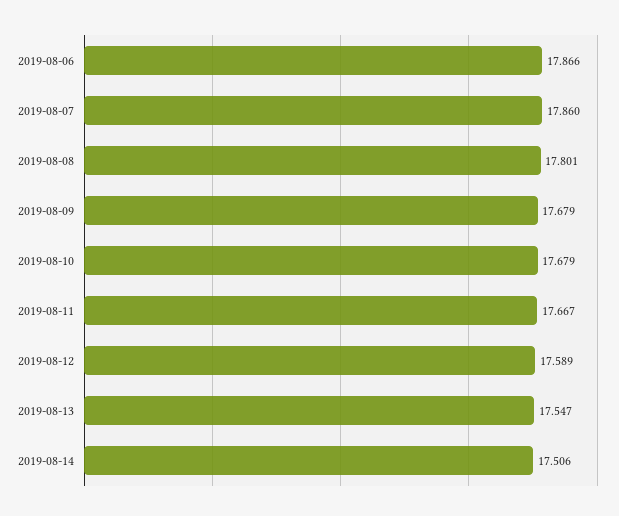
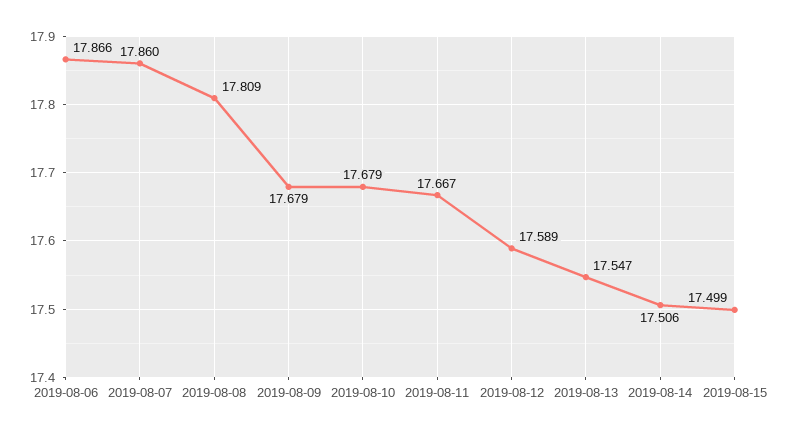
2019-08-08: 17.801 -> 17.809
2019-08-15: none -> 17.499

